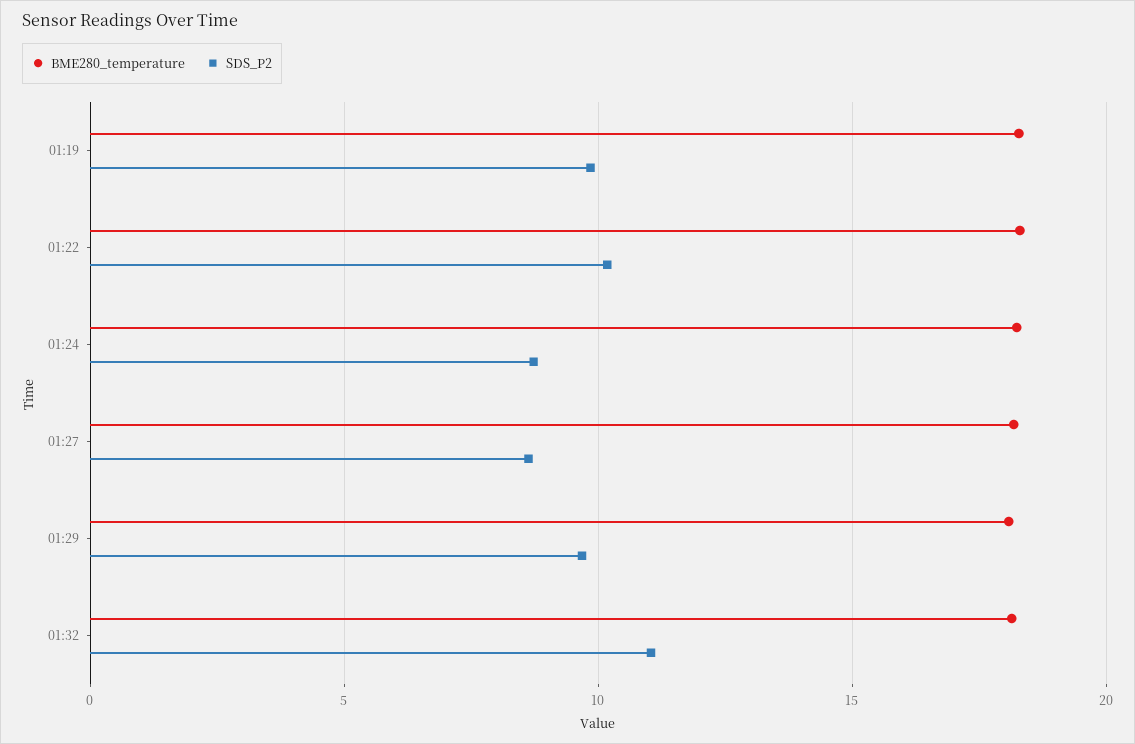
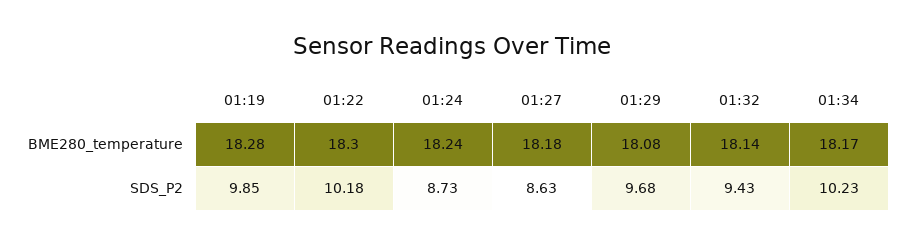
SDS_P2, 01:32: 11 -> 9.43
BME280_temperature, 01:34: none -> 18.17
SDS_P2, 01:34: none -> 10.23

